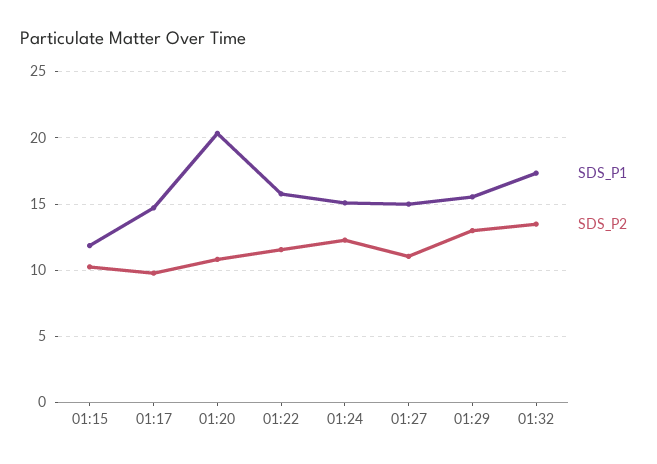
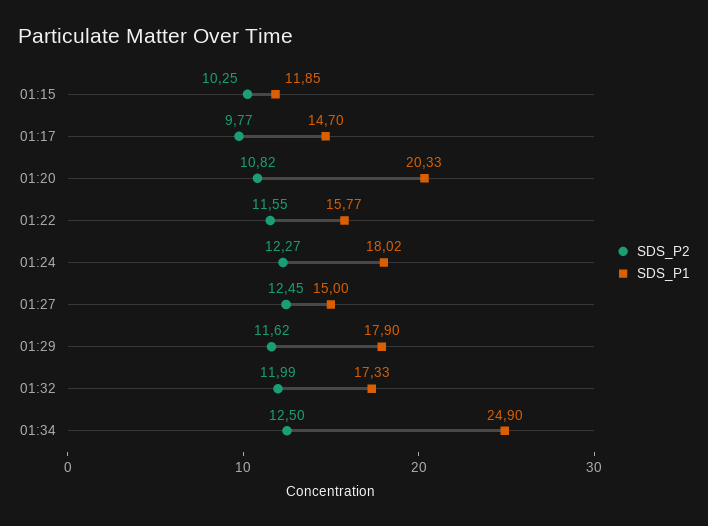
SDS_P1, 01:24: 15 -> 18.02
SDS_P2, 01:27: 11 -> 12.45
SDS_P1, 01:29: 15.5 -> 17.9
SDS_P2, 01:29: 13 -> 11.62
SDS_P2, 01:32: 13.5 -> 11.99
SDS_P2, 01:34: none -> 12.5
SDS_P1, 01:34: none -> 24.9

